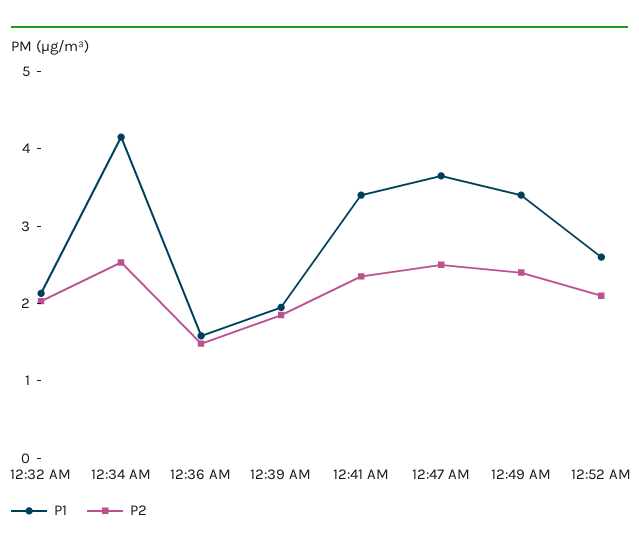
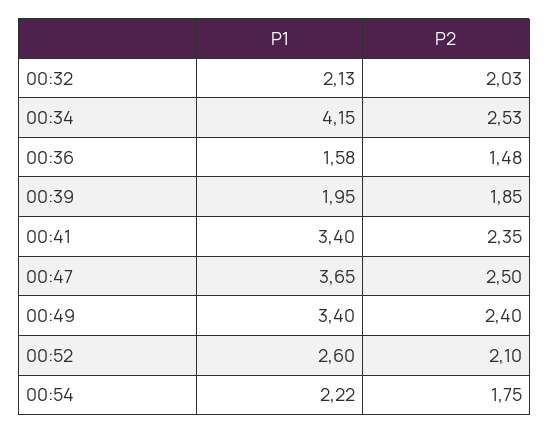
P1, 00:54: none -> 2.22
P2, 00:54: none -> 1.75

